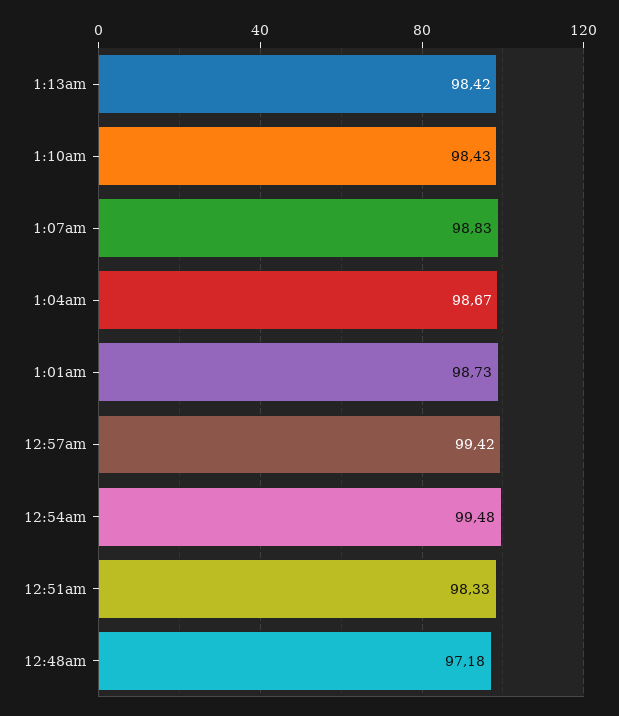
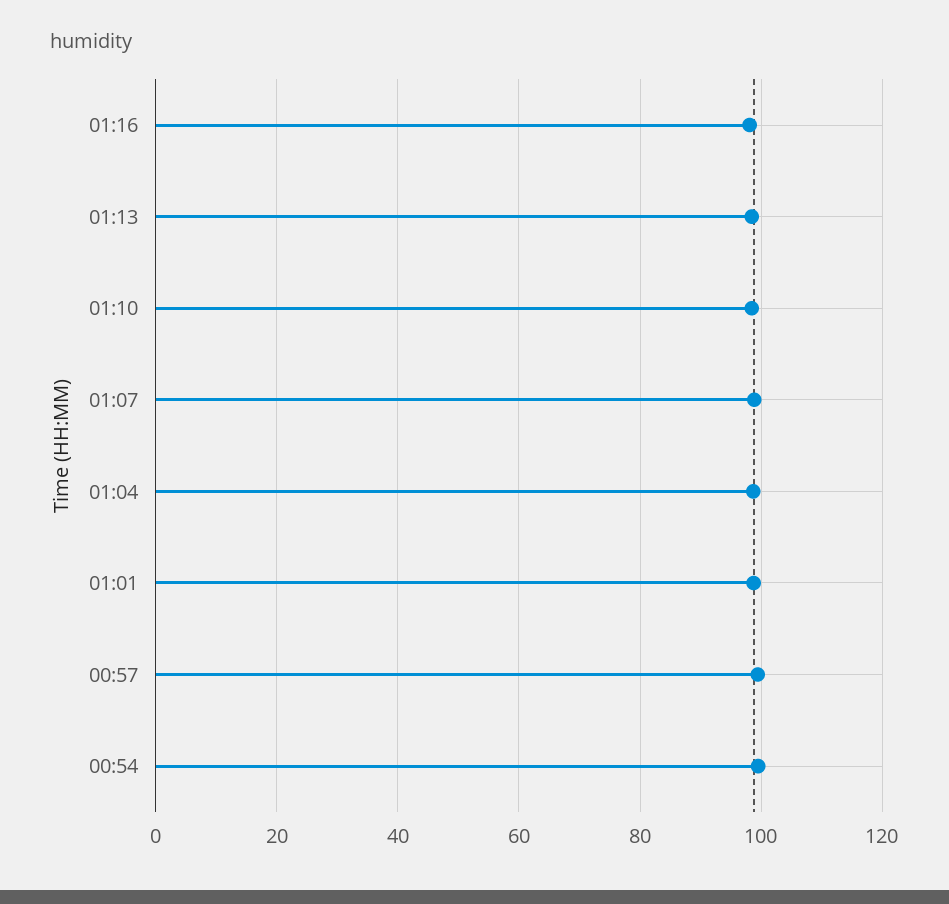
12:51am: 98.33 -> none
12:48am: 97.18 -> none
01:16: none -> 98

